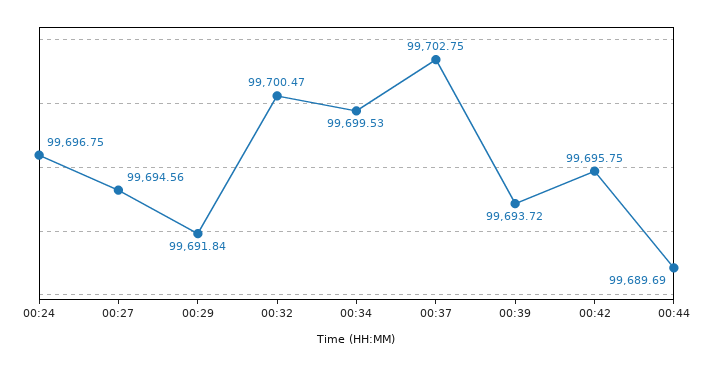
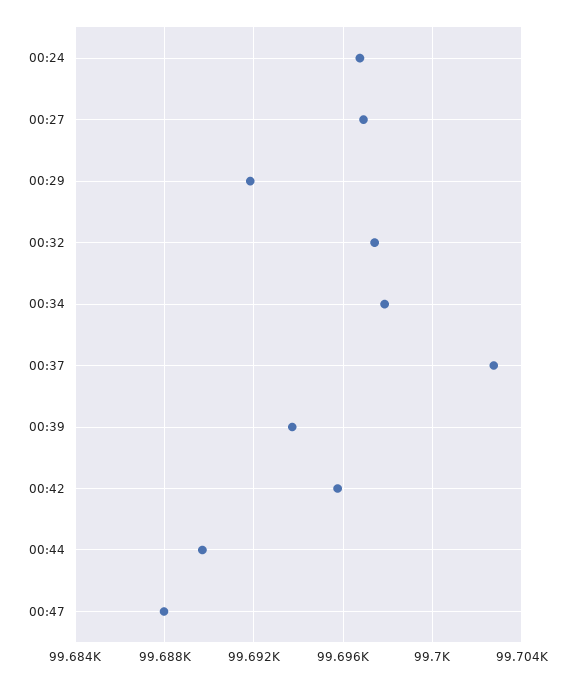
00:27: 99694.56 -> 99697
00:32: 99700.47 -> 99697.5
00:34: 99699.53 -> 99698
00:47: none -> 99688

